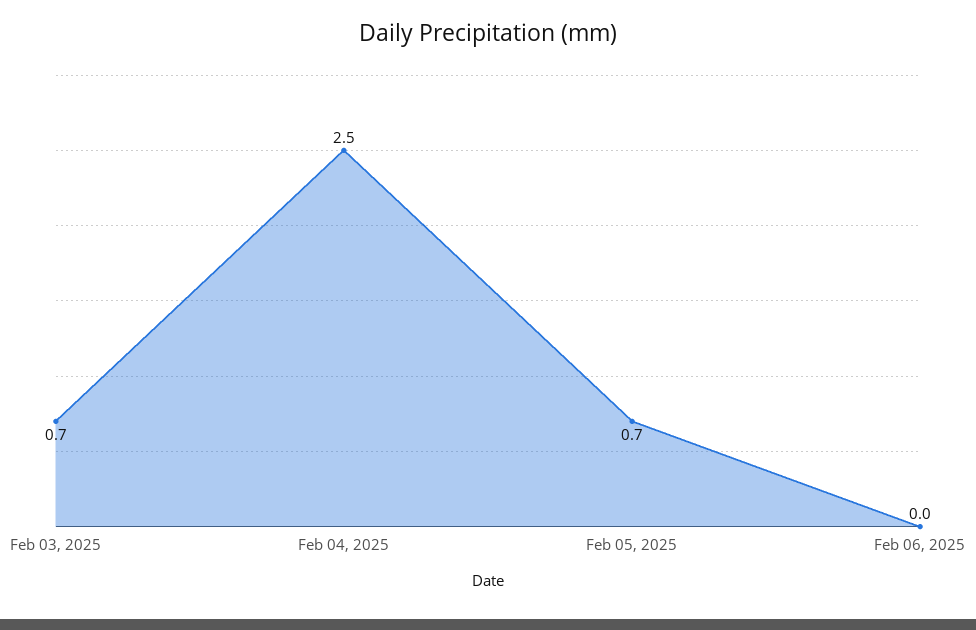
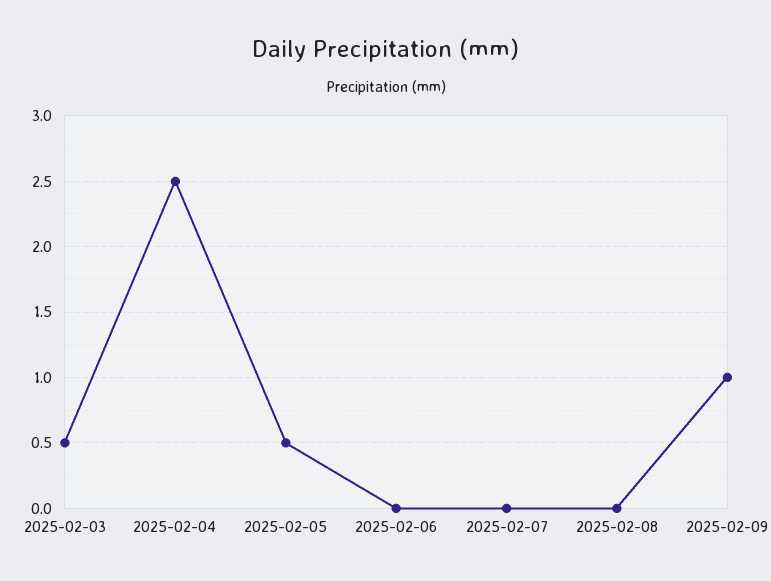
Feb 03, 2025: 0.7 -> 0.5
Feb 05, 2025: 0.7 -> 0.5
2025-02-07: none -> 0
2025-02-08: none -> 0
2025-02-09: none -> 1

